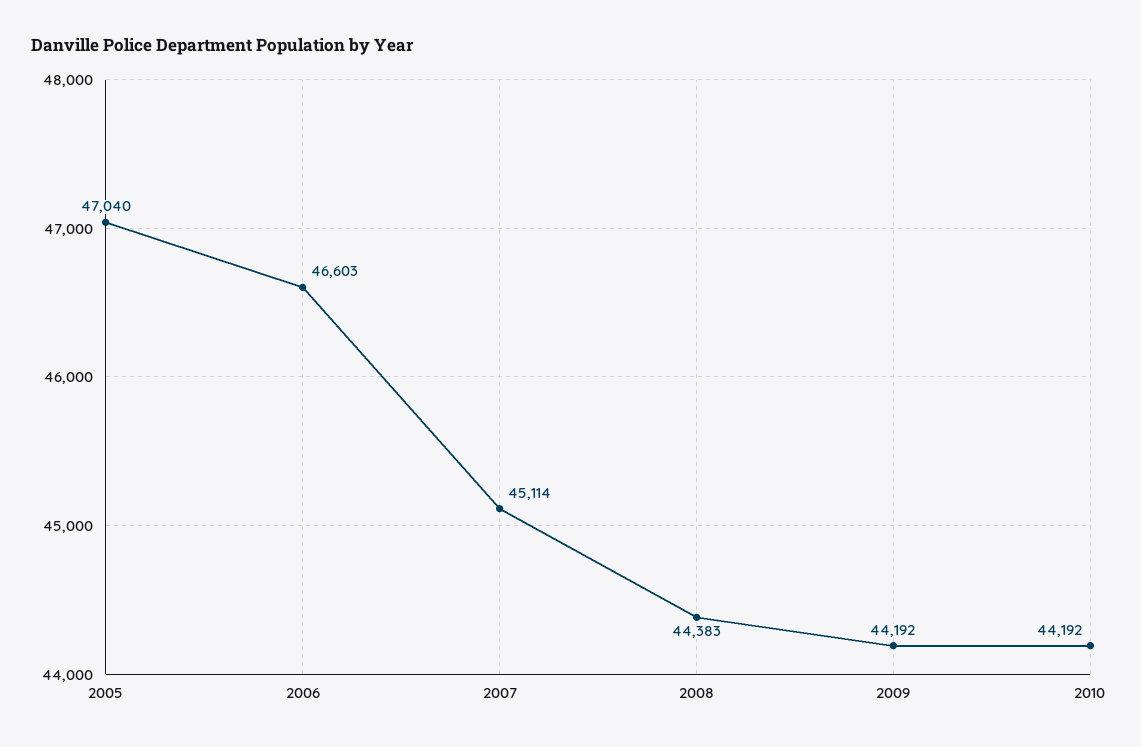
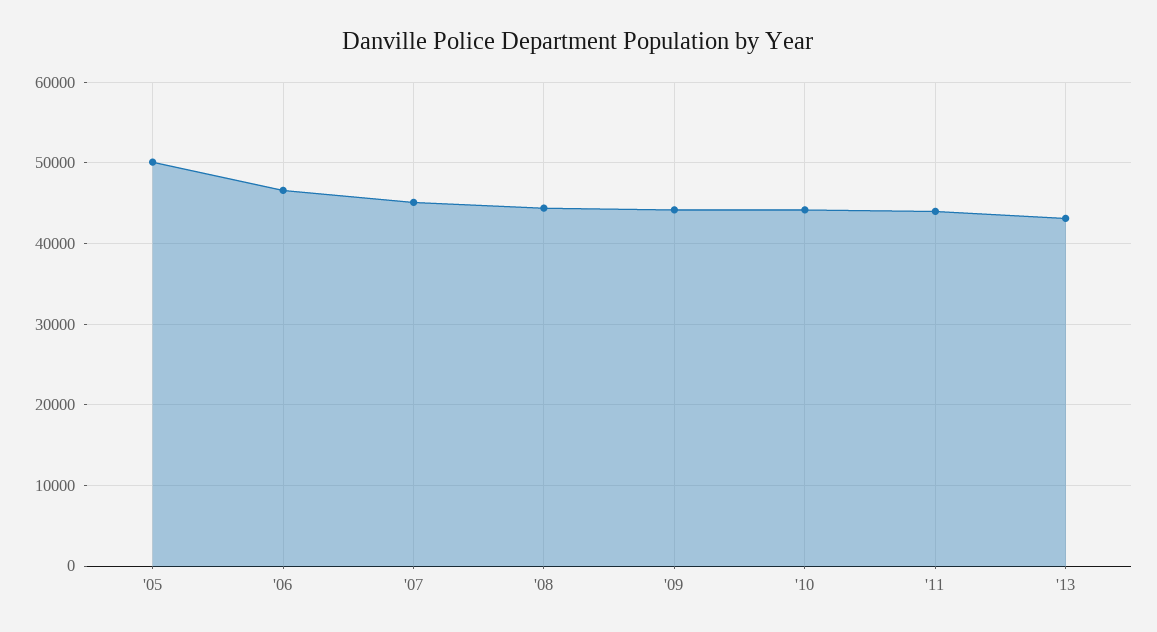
2005: 47040 -> 50000
'11: none -> 44000
'13: none -> 43000

